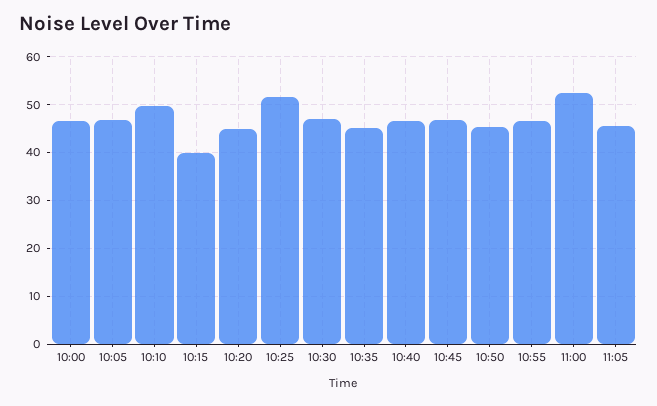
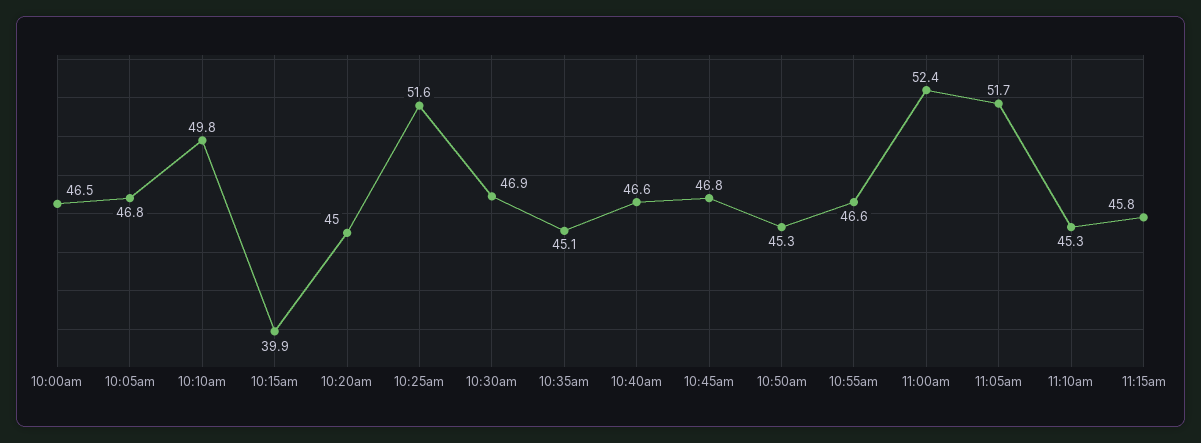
11:05: 46 -> 51.7
11:10am: none -> 45.3
11:15am: none -> 45.8

